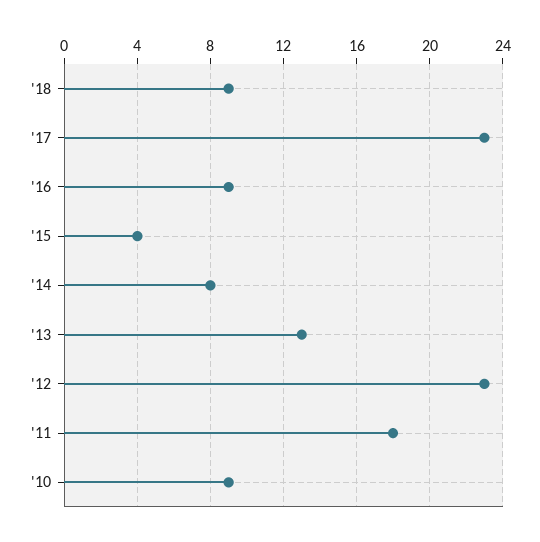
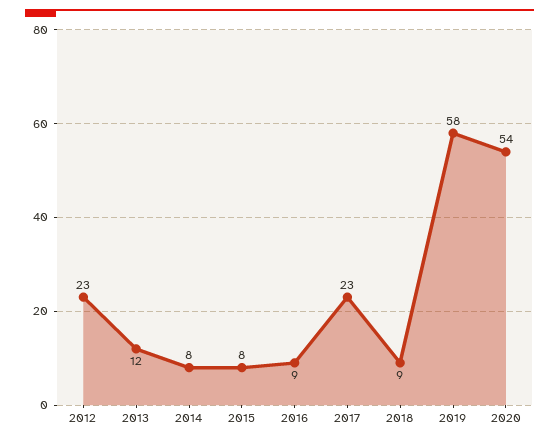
'15: 4 -> 8
'13: 13 -> 12
'11: 18 -> none
'10: 9 -> none
2019: none -> 58
2020: none -> 54

